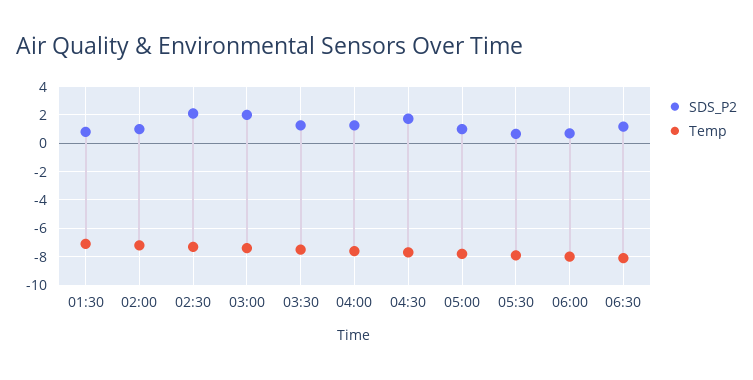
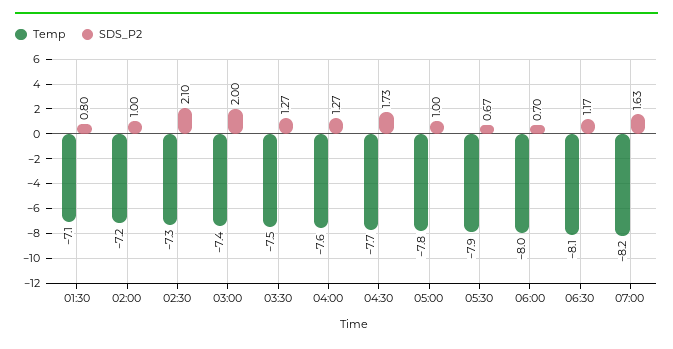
Temp, 07:00: none -> -8.2
SDS_P2, 07:00: none -> 1.63

